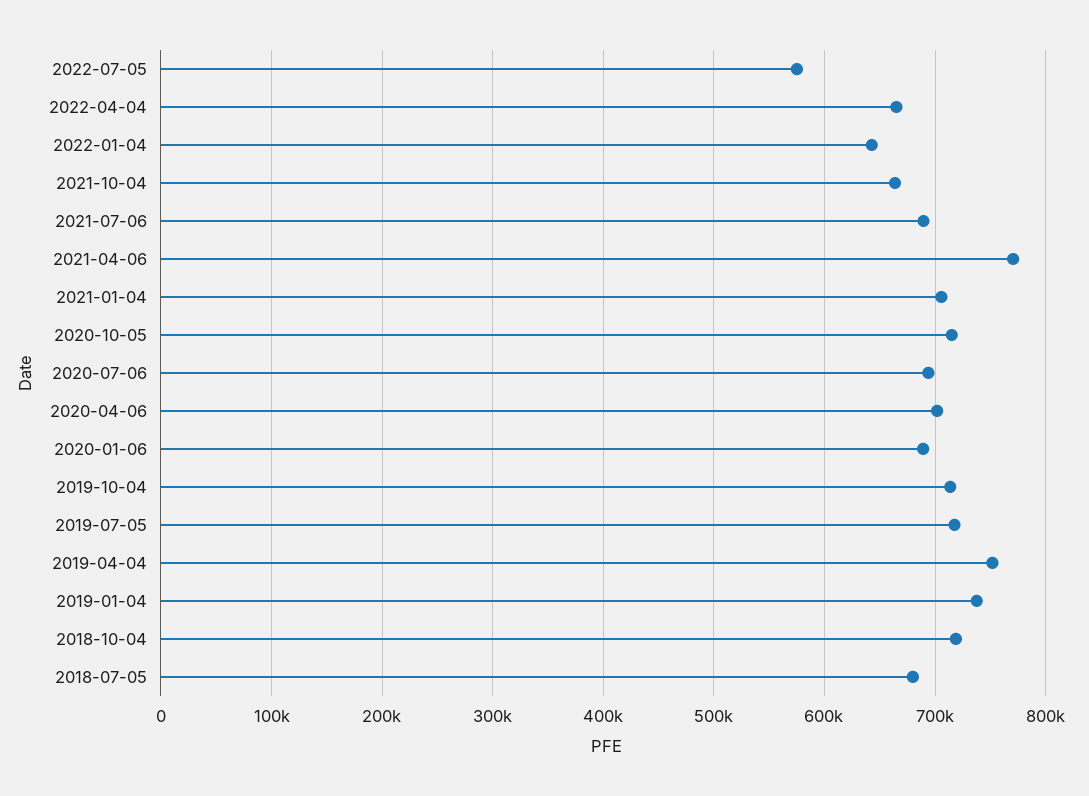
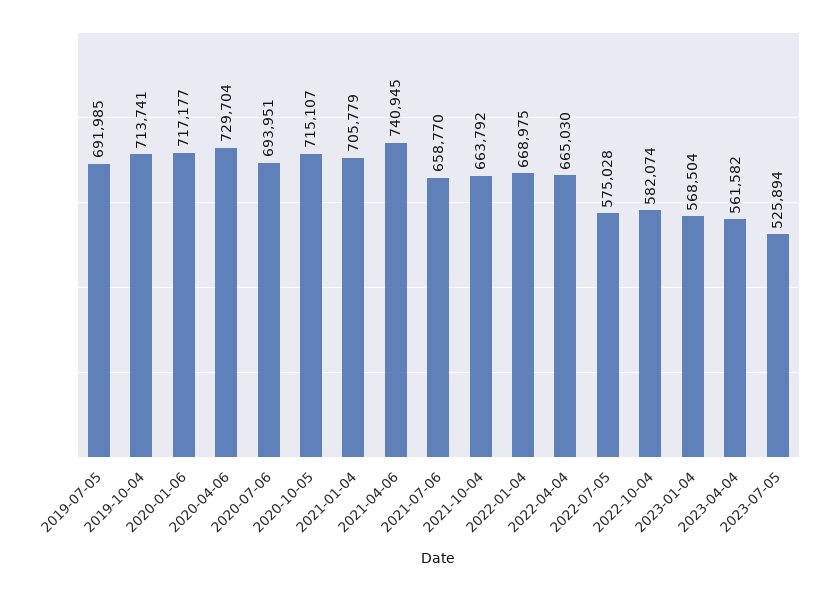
2022-01-04: 640000 -> 668975
2021-07-06: 690000 -> 658770
2021-04-06: 770000 -> 740945
2020-04-06: 700000 -> 729704
2020-01-06: 690000 -> 717177
2019-07-05: 720000 -> 691985
2019-04-04: 750000 -> none
2019-01-04: 740000 -> none
2018-10-04: 720000 -> none
2018-07-05: 680000 -> none
2022-10-04: none -> 582074
2023-01-04: none -> 568504
2023-04-04: none -> 561582
2023-07-05: none -> 525894

